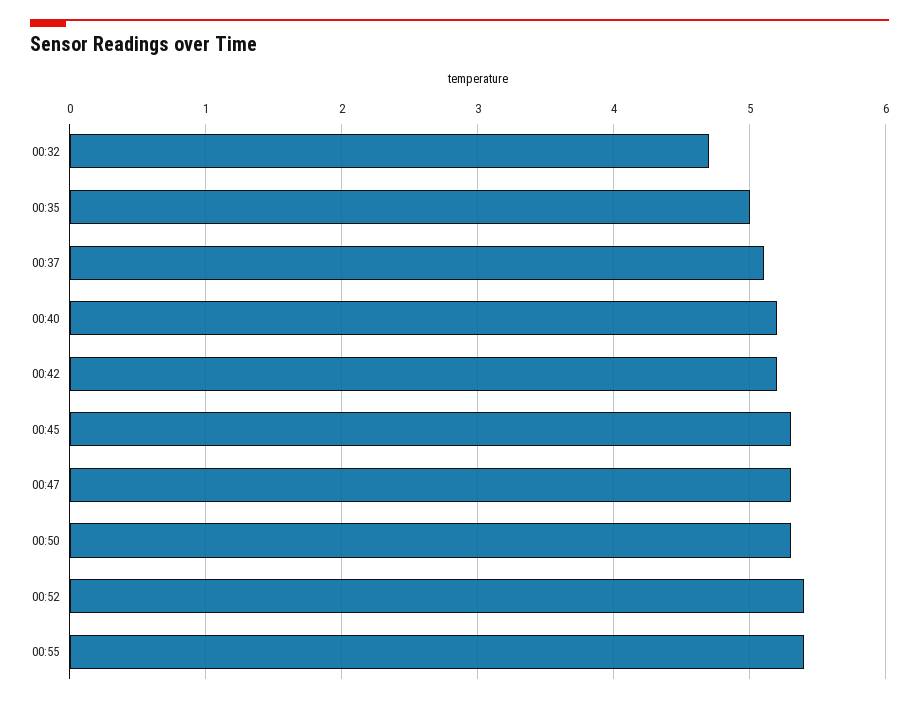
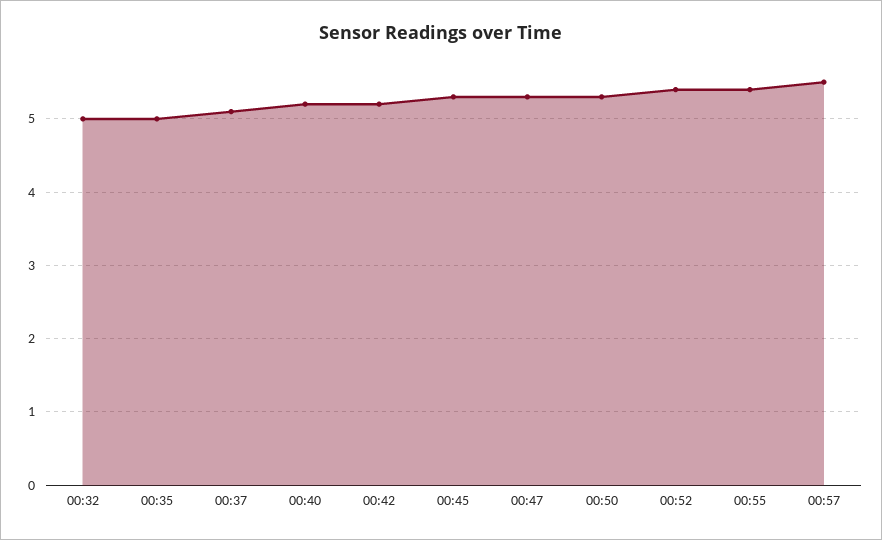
00:32: 4.7 -> 5
00:57: none -> 5.5

